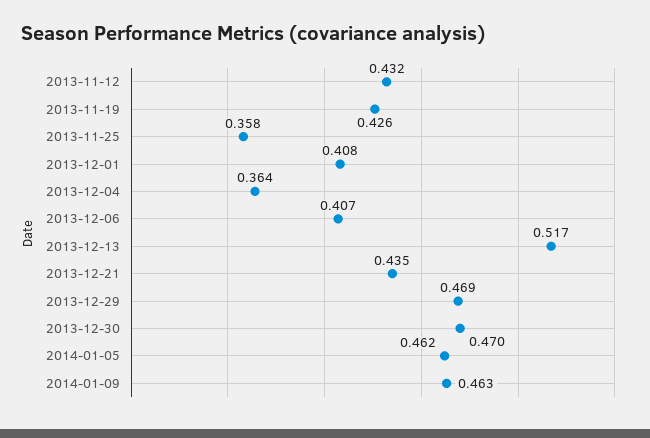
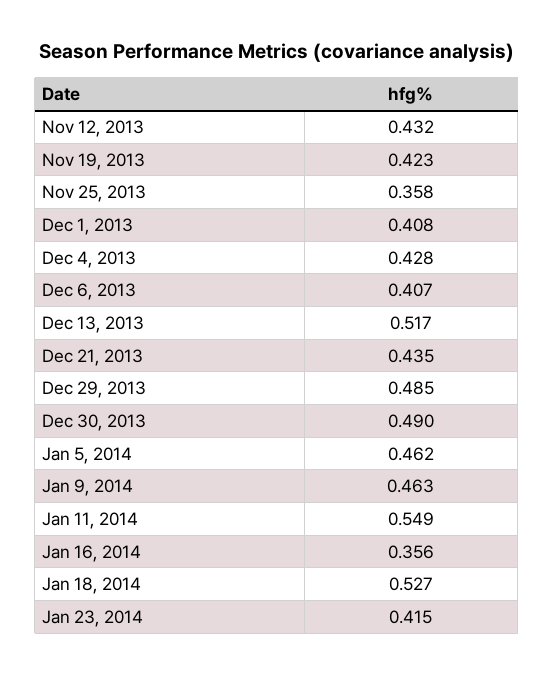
2013-11-19: 0.426 -> 0.423
2013-12-04: 0.364 -> 0.428
2013-12-29: 0.469 -> 0.485
2013-12-30: 0.47 -> 0.49
Jan 11, 2014: none -> 0.549
Jan 16, 2014: none -> 0.356
Jan 18, 2014: none -> 0.527
Jan 23, 2014: none -> 0.415

